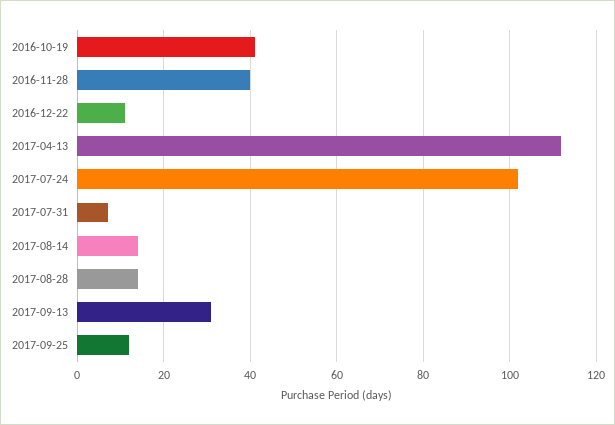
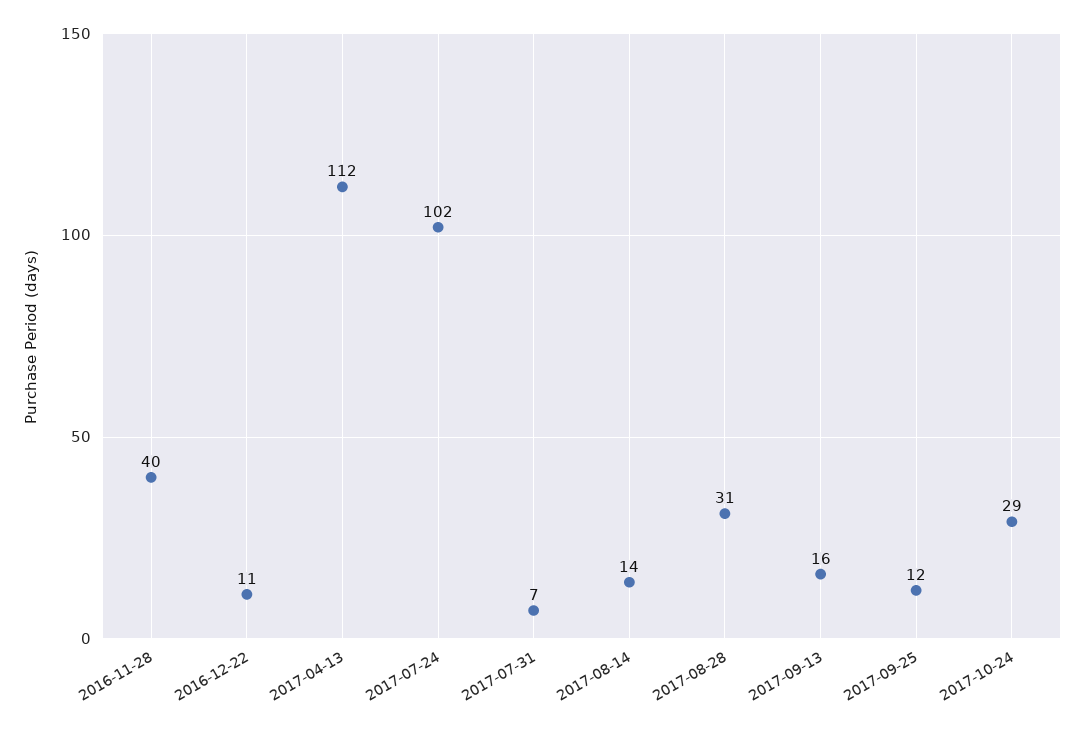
2016-10-19: 40 -> none
2017-08-28: 15 -> 31
2017-09-13: 30 -> 16
2017-10-24: none -> 29

